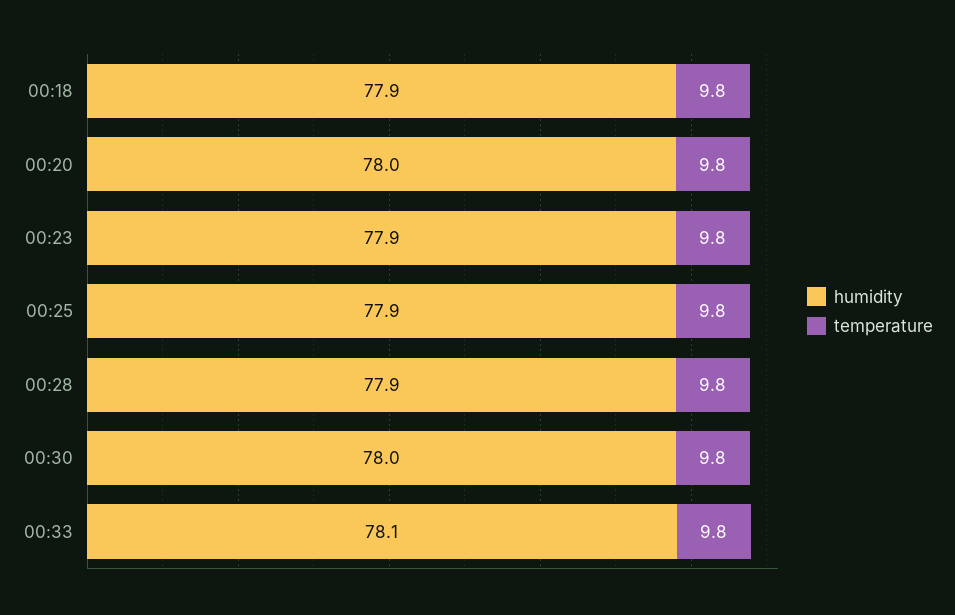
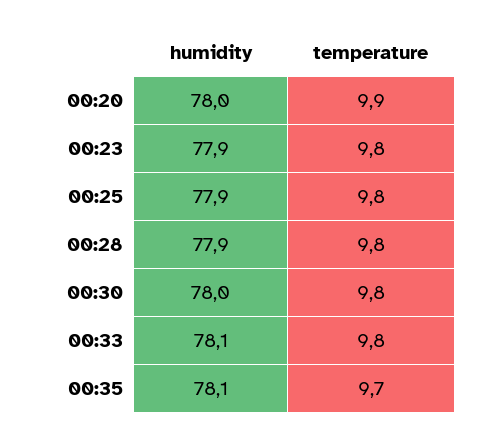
humidity, 00:18: 77.9 -> none
temperature, 00:18: 9.8 -> none
temperature, 00:20: 9.8 -> 9.9
humidity, 00:35: none -> 78.1
temperature, 00:35: none -> 9.7

